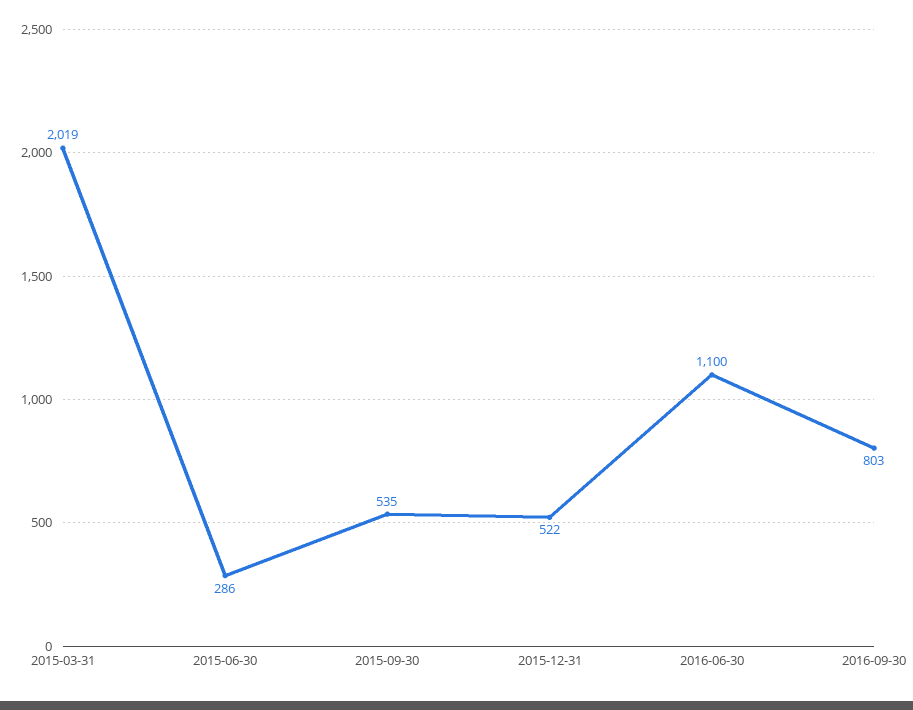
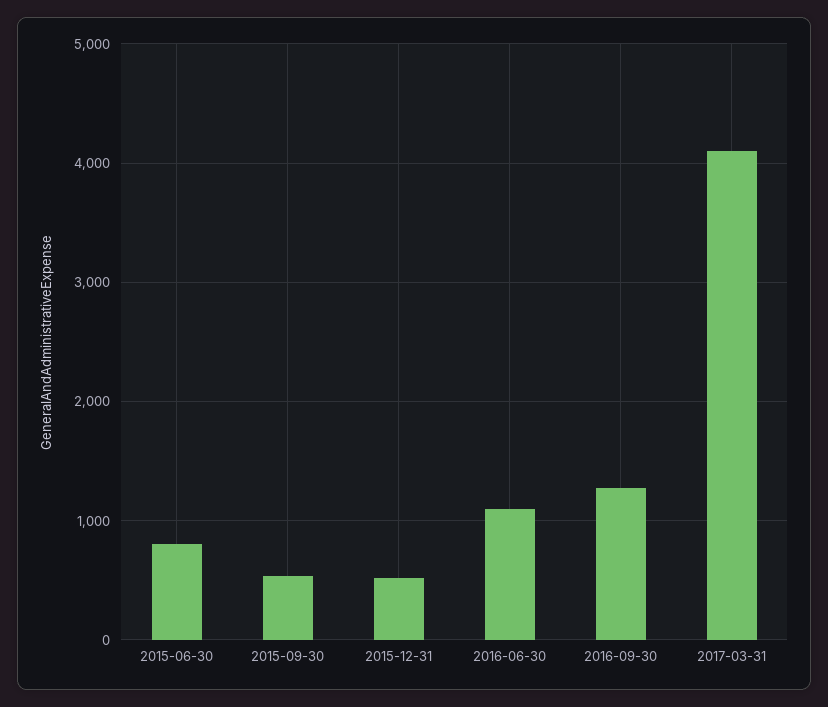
2015-03-31: 2019 -> none
2015-06-30: 286 -> 800
2016-09-30: 803 -> 1300
2017-03-31: none -> 4100

